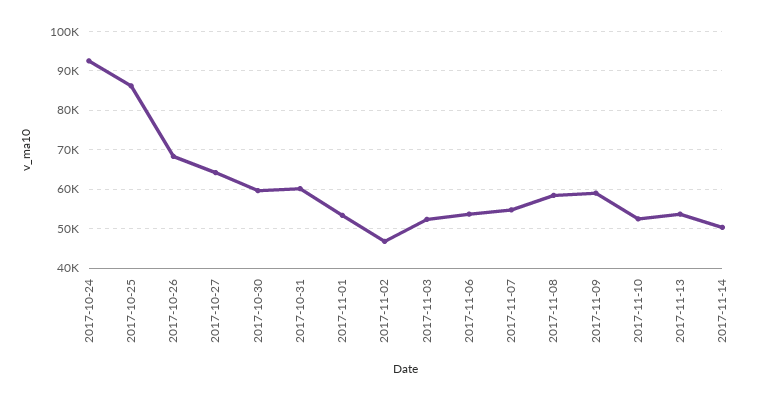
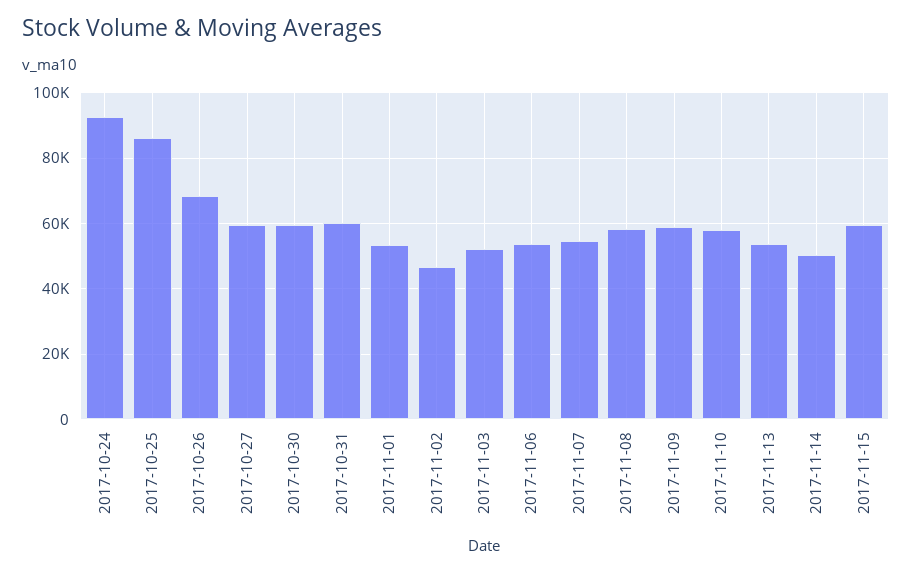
2017-10-27: 64000 -> 60000
2017-11-10: 52000 -> 58000
2017-11-15: none -> 60000

